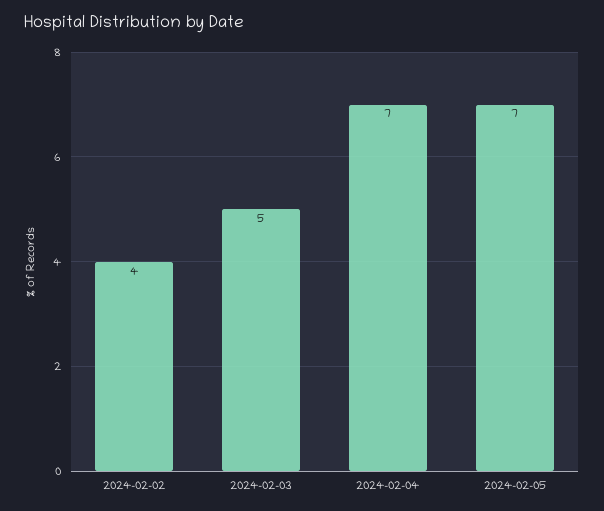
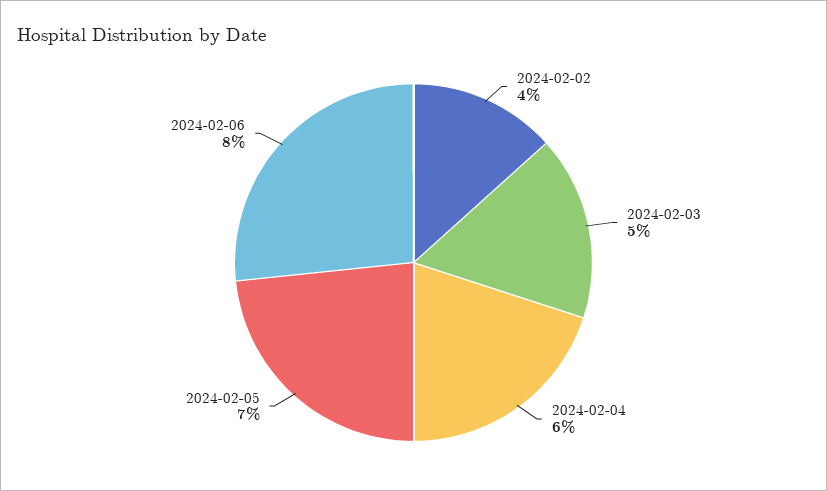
2024-02-04: 7 -> 6
2024-02-06: none -> 8

